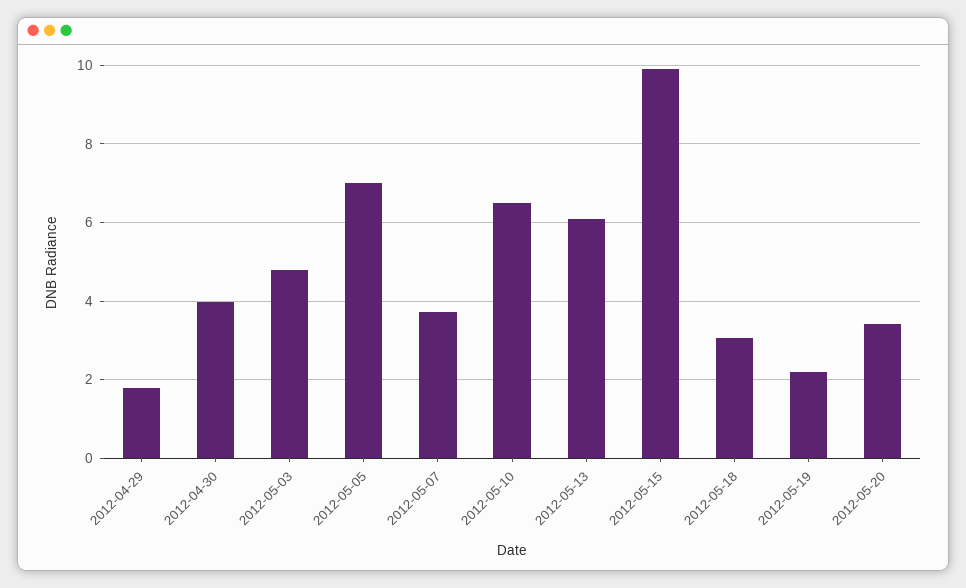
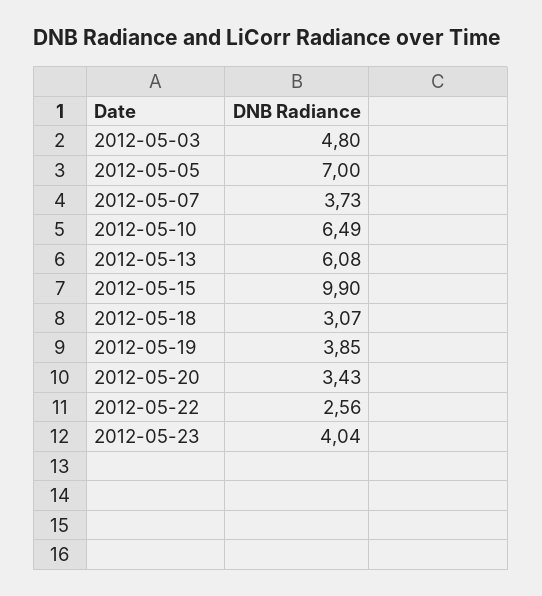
2012-04-29: 1.8 -> none
2012-04-30: 4 -> none
2012-05-19: 2.2 -> 3.85
2012-05-22: none -> 2.56
2012-05-23: none -> 4.04

